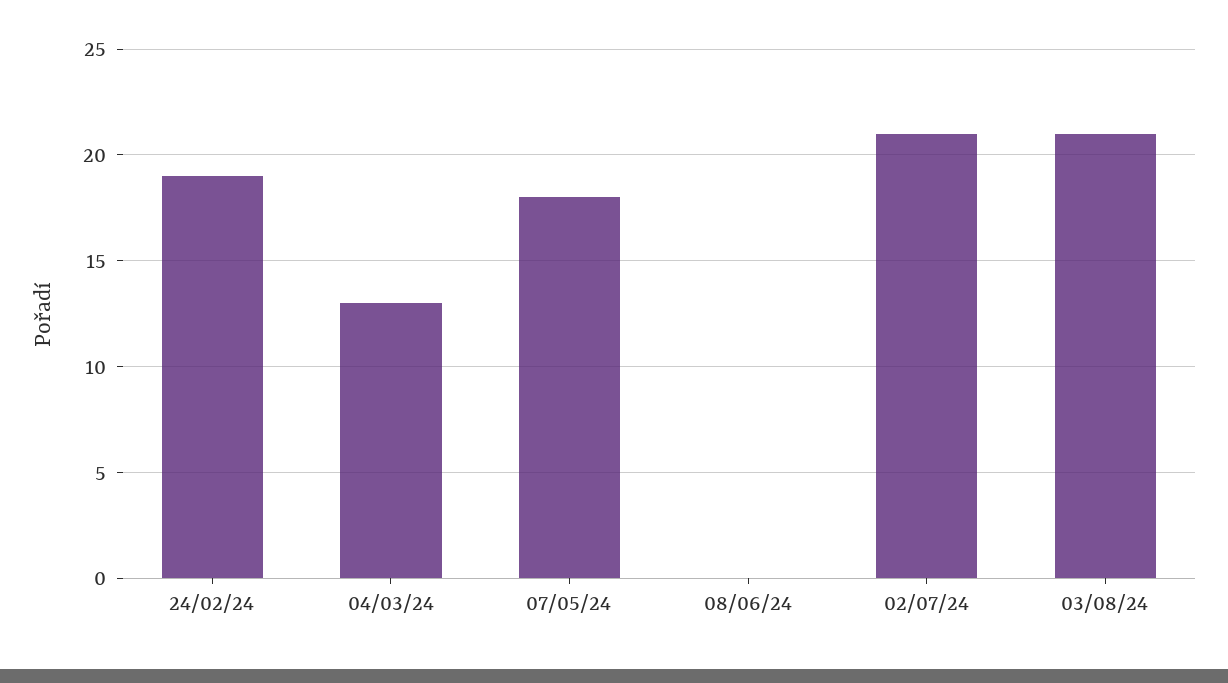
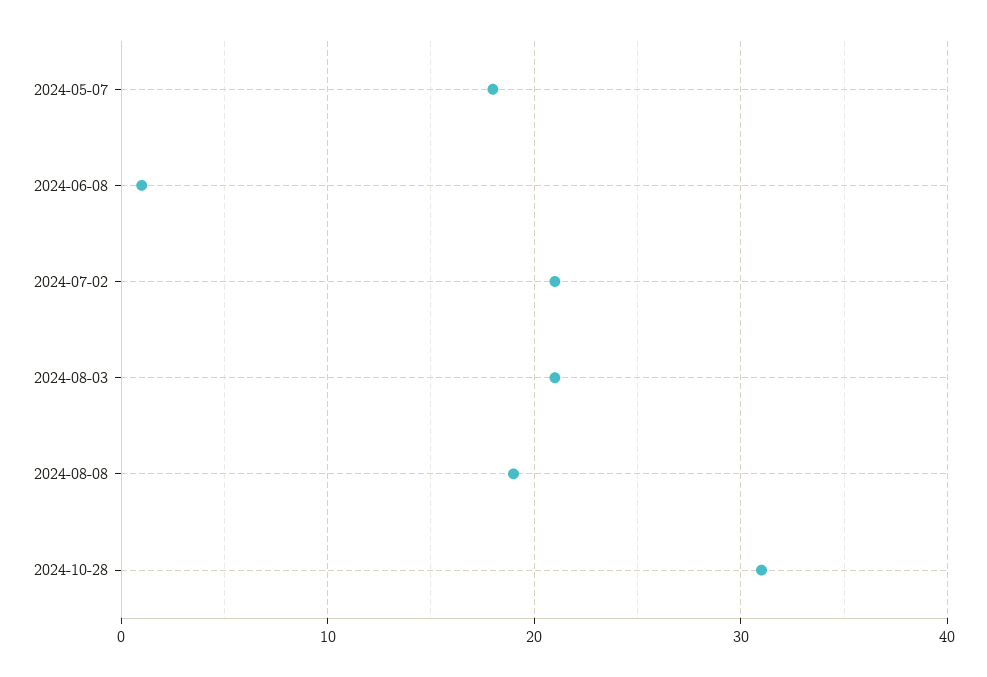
24/02/24: 19 -> none
04/03/24: 13 -> none
08/06/24: 0 -> 1
2024-08-08: none -> 19
2024-10-28: none -> 31

